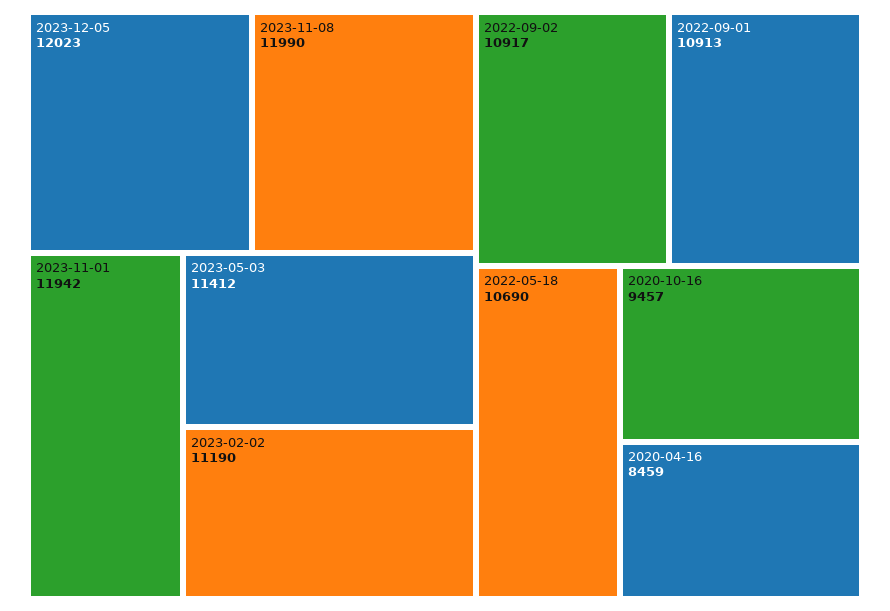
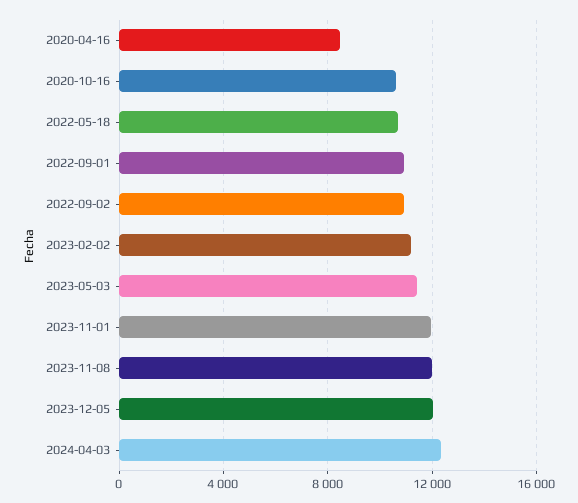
2020-10-16: 9457 -> 10500
2024-04-03: none -> 12500

